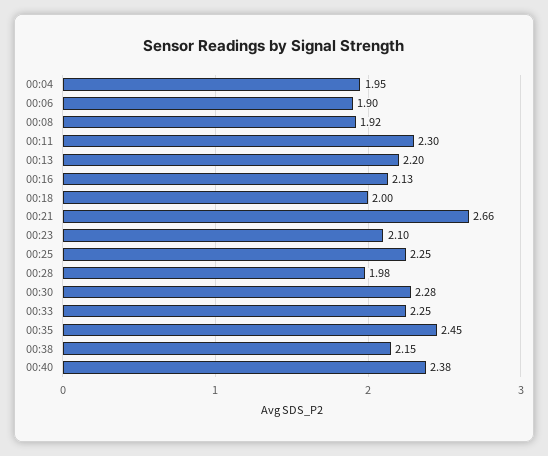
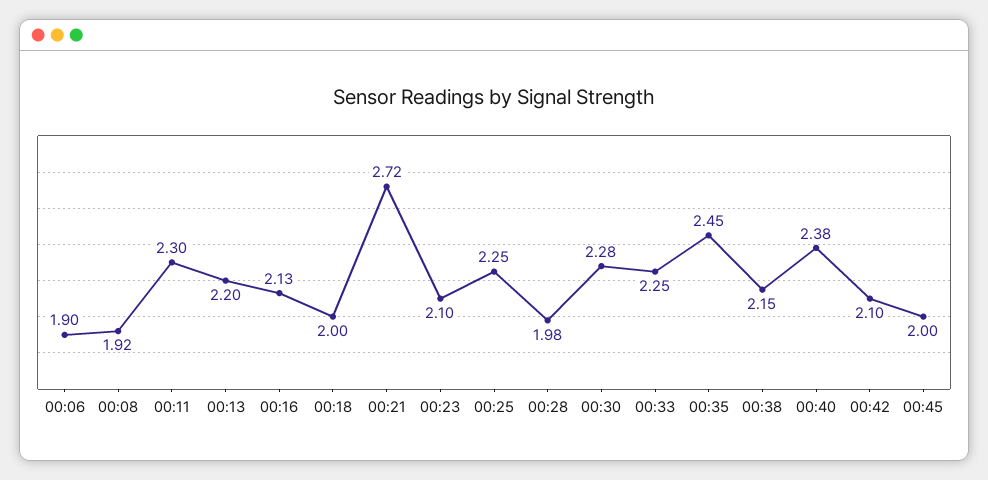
00:04: 1.95 -> none
00:21: 2.66 -> 2.72
00:42: none -> 2.1
00:45: none -> 2

